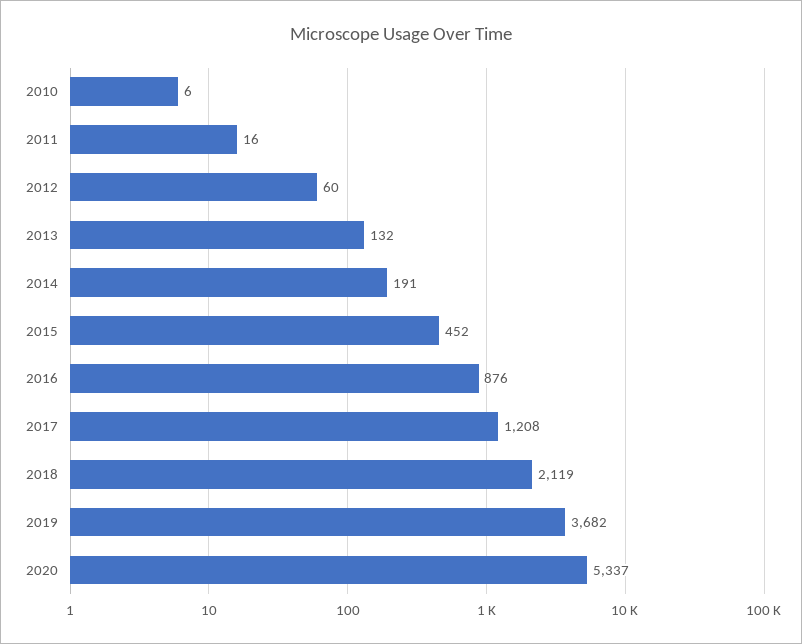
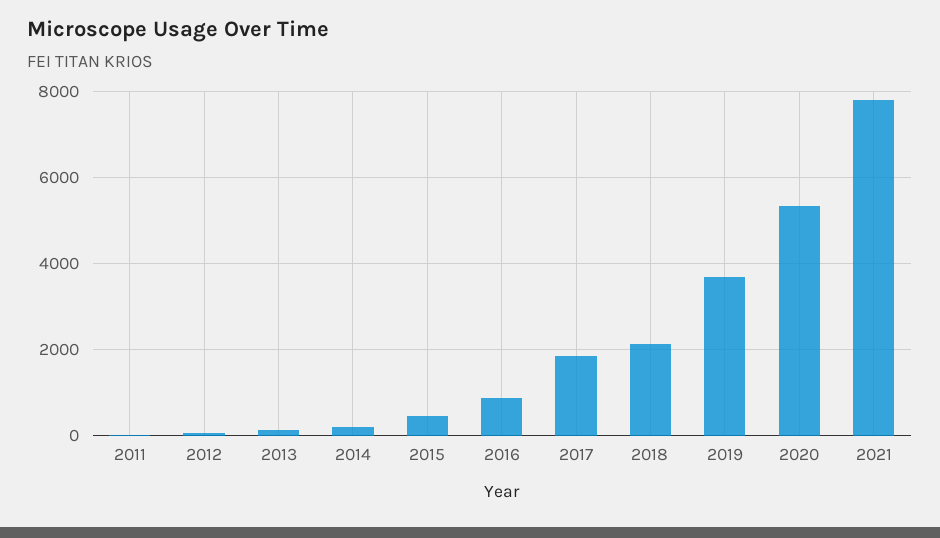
2010: 6 -> none
2017: 1208 -> 1800
2021: none -> 7800

